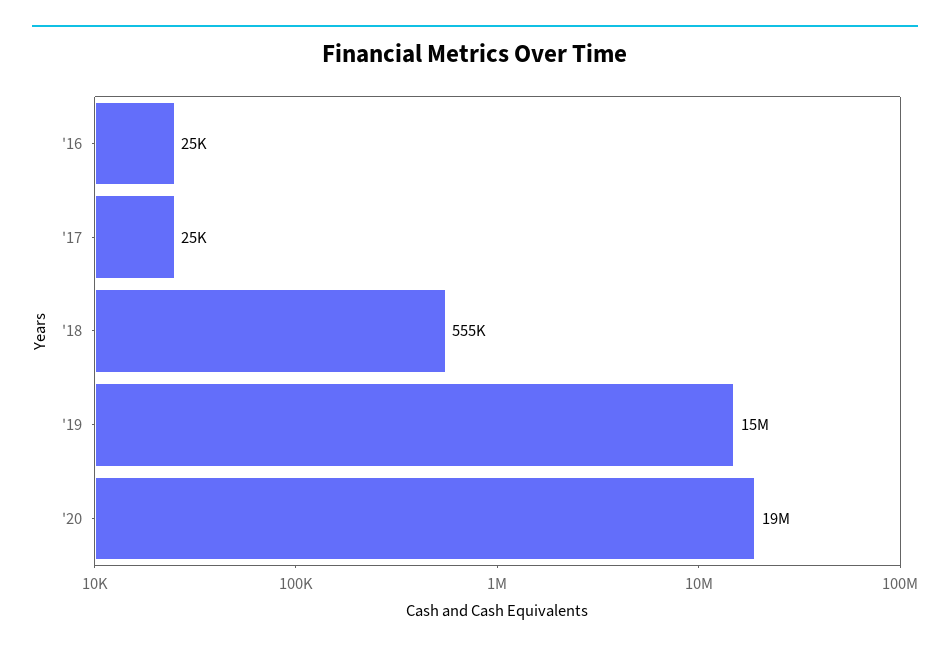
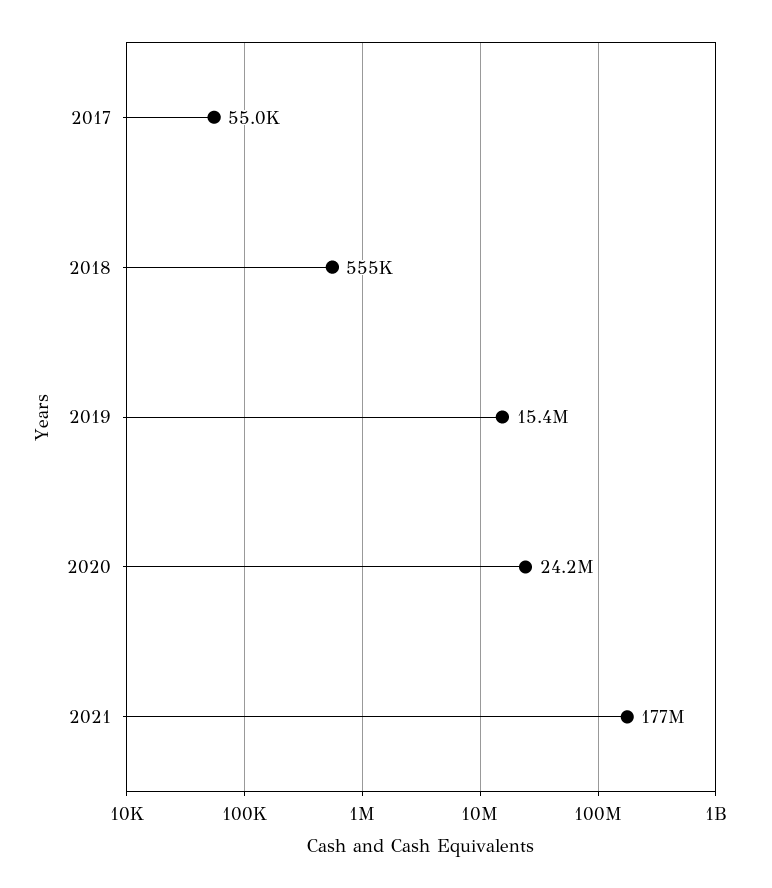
'16: 25000 -> none
'17: 25000 -> 55000
'20: 19000000 -> 24200000
2021: none -> 177000000

